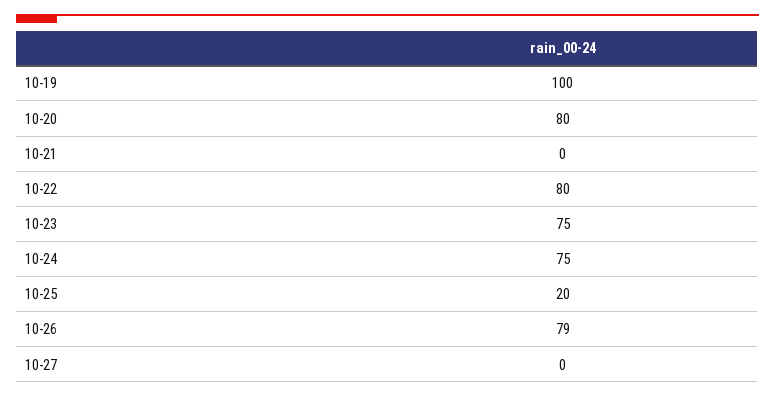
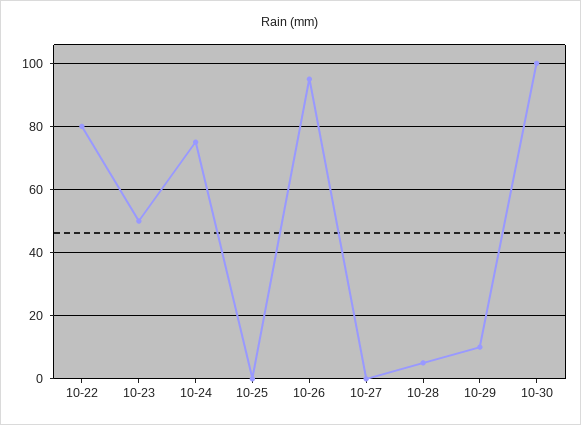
10-19: 100 -> none
10-20: 80 -> none
10-21: 0 -> none
10-23: 75 -> 50
10-25: 20 -> 0
10-26: 79 -> 95
10-28: none -> 5
10-29: none -> 10
10-30: none -> 100

